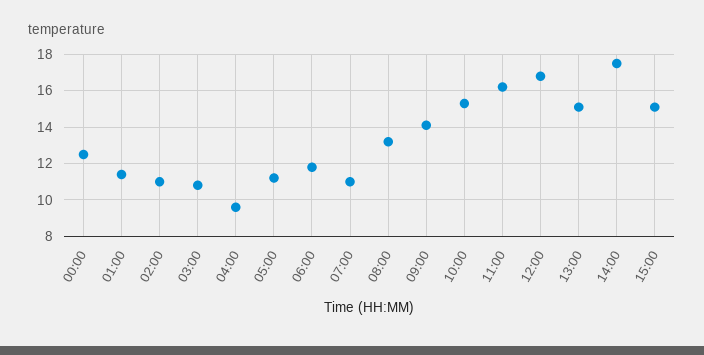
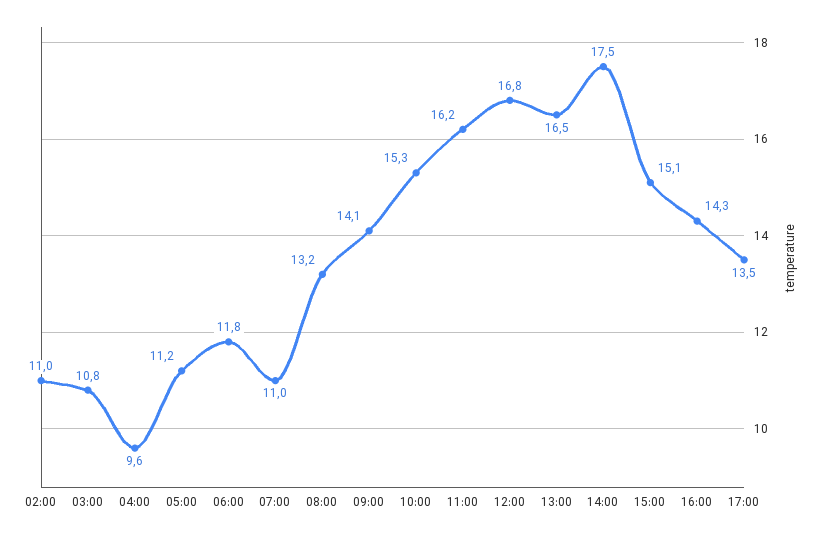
00:00: 12.5 -> none
01:00: 11.5 -> none
13:00: 15 -> 16.5
16:00: none -> 14.3
17:00: none -> 13.5

